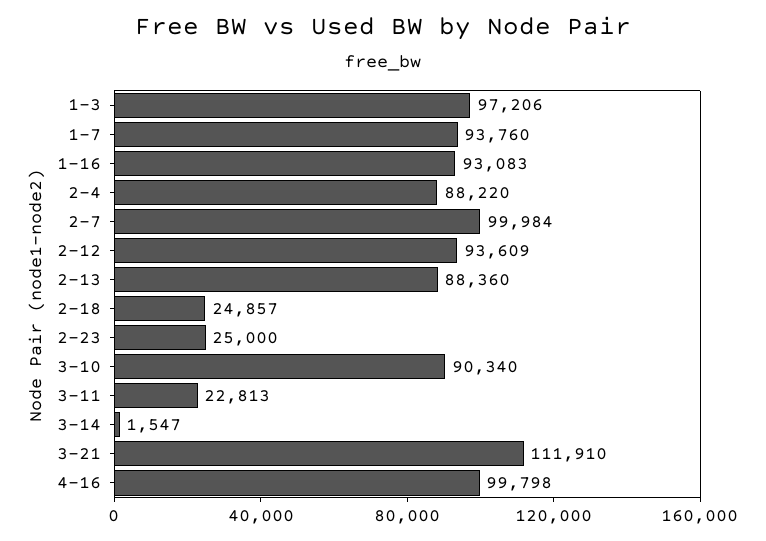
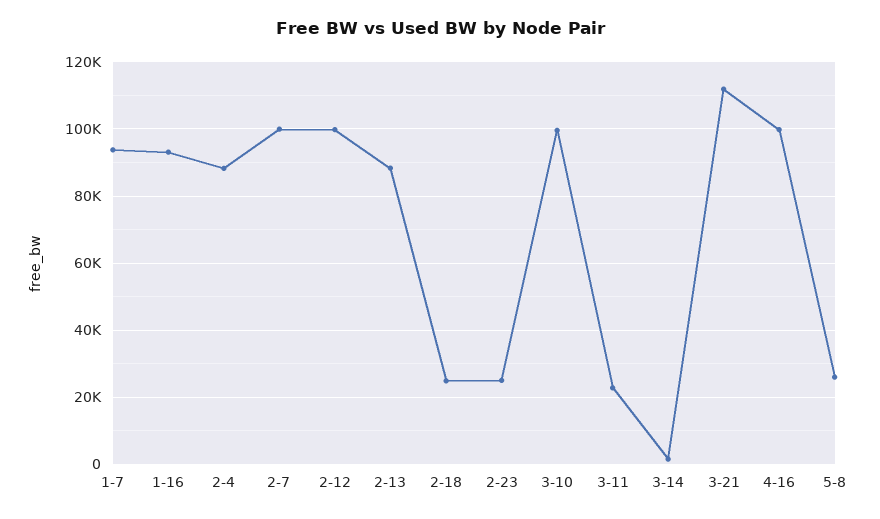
1-3: 97206 -> none
2-12: 93609 -> 100000
3-10: 90340 -> 100000
5-8: none -> 26000

